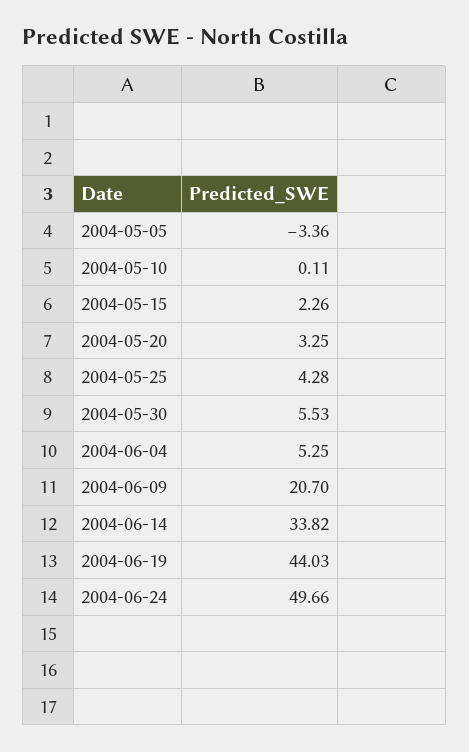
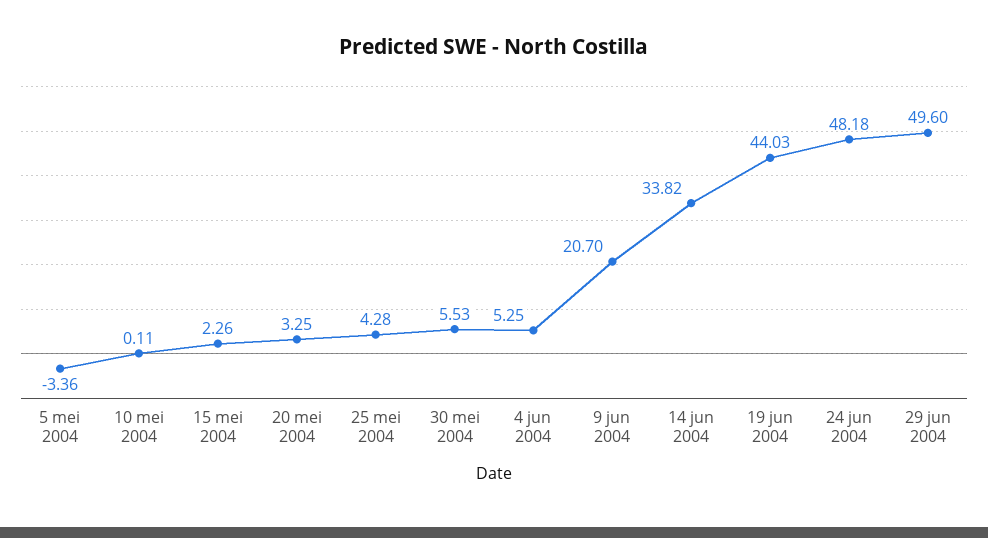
2004-06-24: 49.66 -> 48.18
29 jun 2004: none -> 49.6

